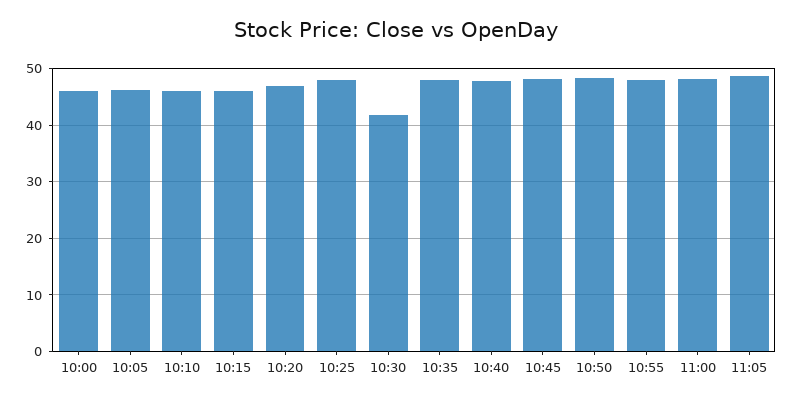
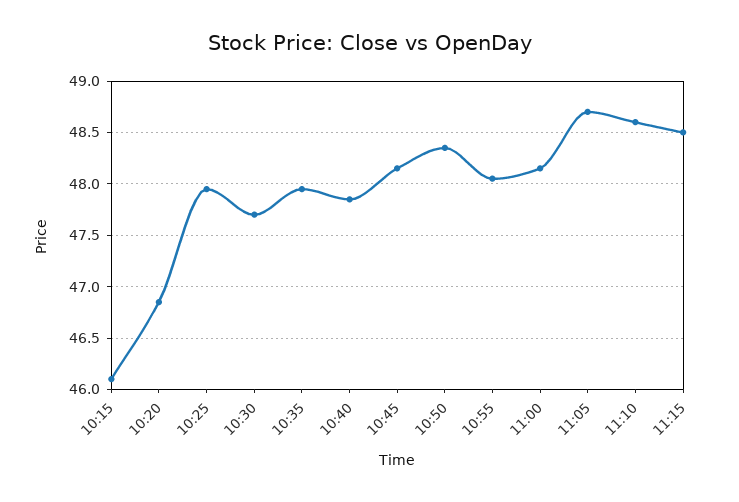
10:00: 46 -> none
10:05: 46 -> none
10:10: 46 -> none
10:30: 42 -> 47.7
11:10: none -> 48.6
11:15: none -> 48.5

